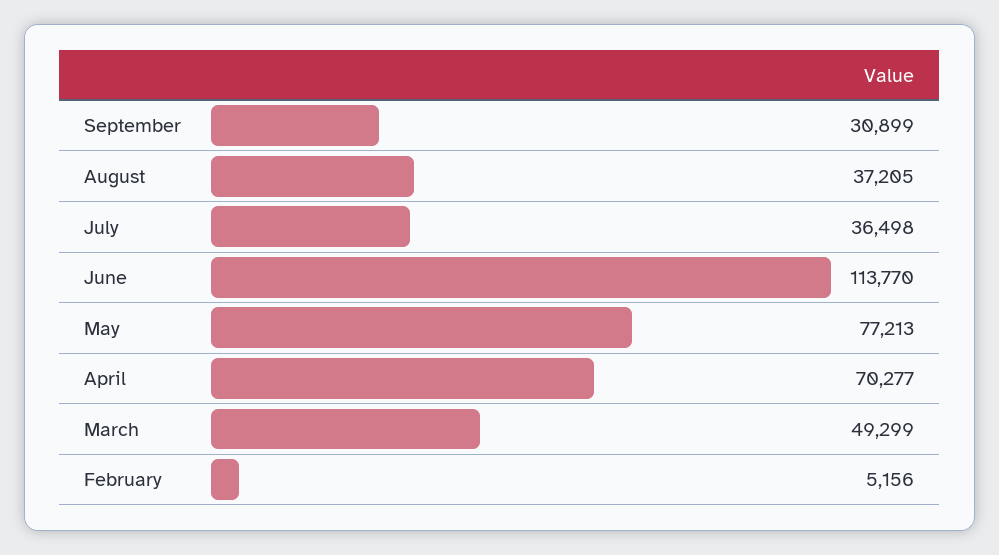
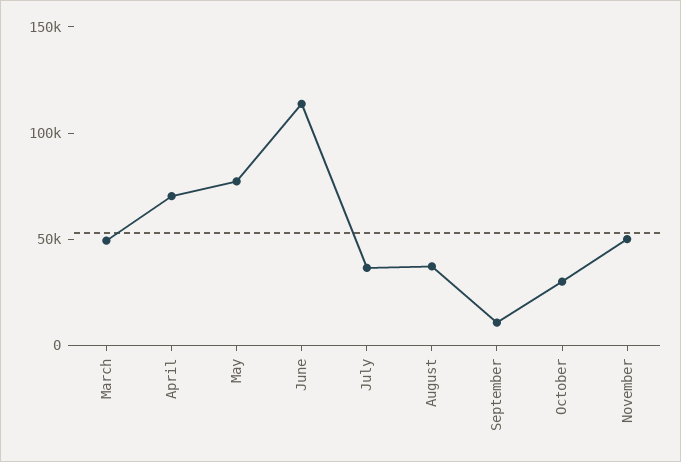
September: 30899 -> 10000
February: 5156 -> none
October: none -> 30000
November: none -> 50000

